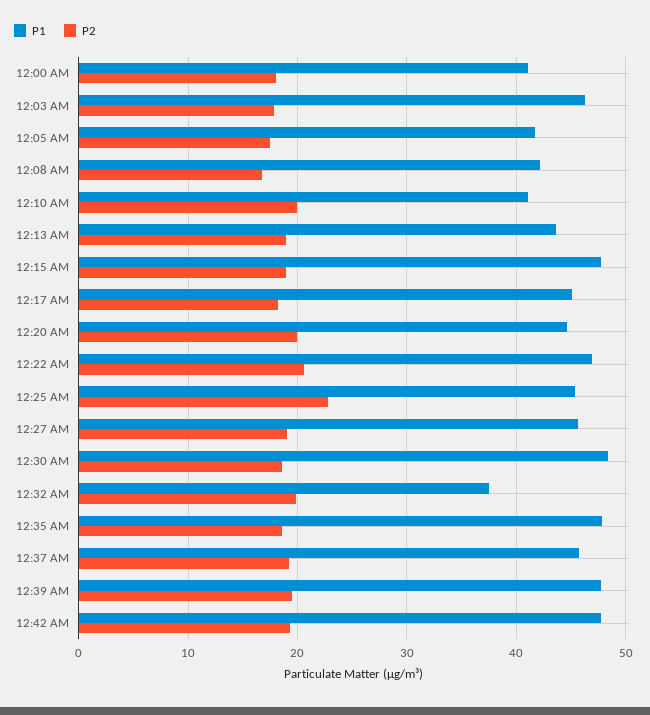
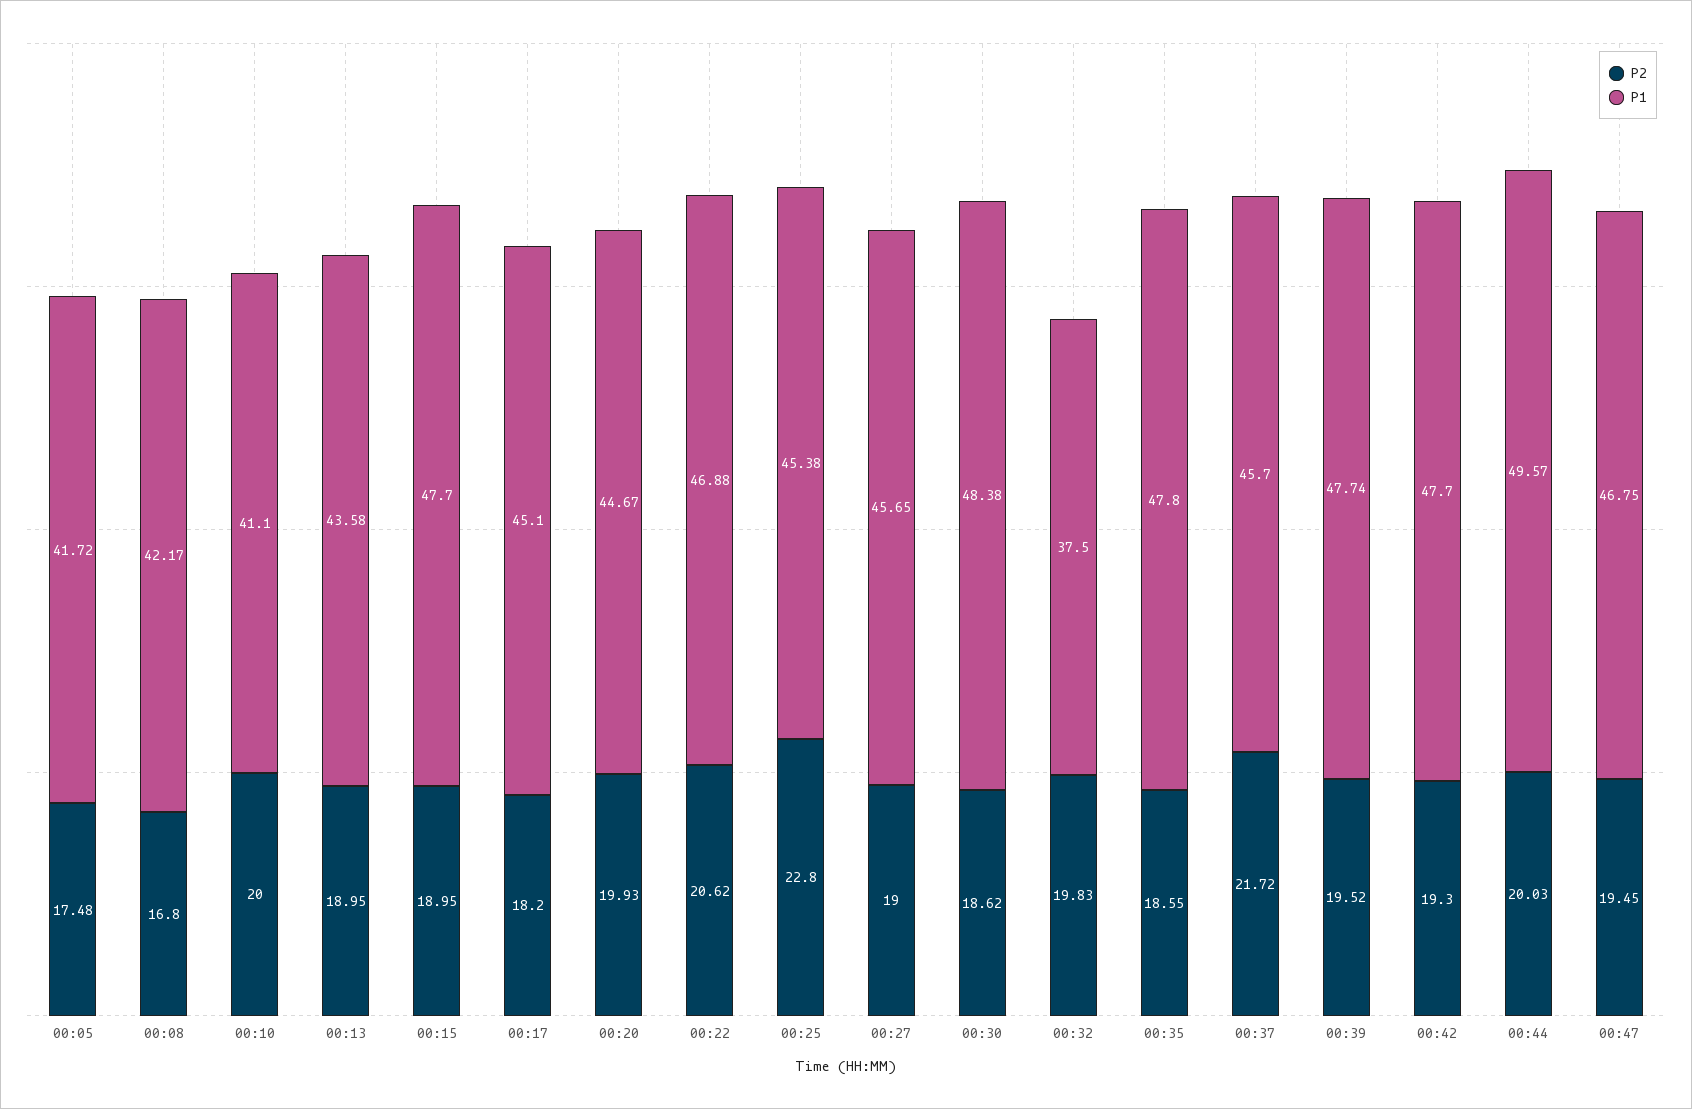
P1, 12:00 AM: 41 -> none
P2, 12:00 AM: 18 -> none
P1, 12:03 AM: 46 -> none
P2, 12:03 AM: 18 -> none
P2, 12:37 AM: 19 -> 21.72
P2, 00:44: none -> 20.03
P1, 00:44: none -> 49.57
P2, 00:47: none -> 19.45
P1, 00:47: none -> 46.75

